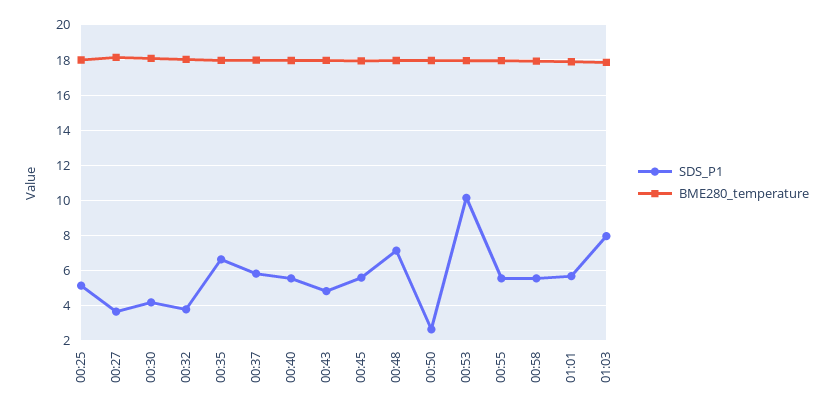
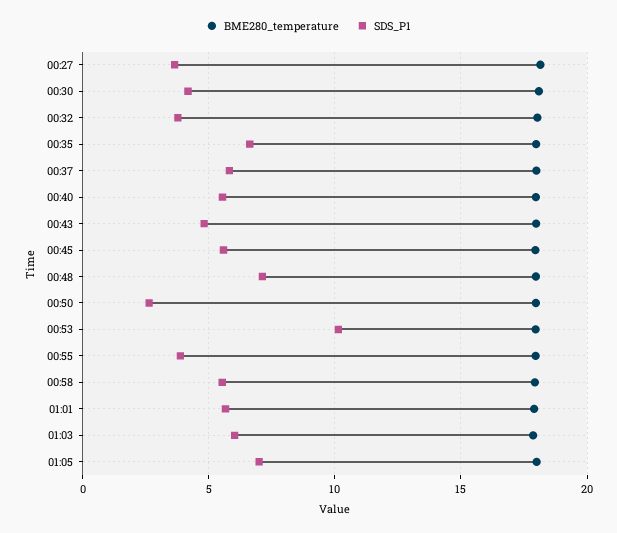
SDS_P1, 00:25: 5 -> none
BME280_temperature, 00:25: 18 -> none
SDS_P1, 00:55: 5.5 -> 4
SDS_P1, 01:03: 8 -> 6
BME280_temperature, 01:05: none -> 18
SDS_P1, 01:05: none -> 7

